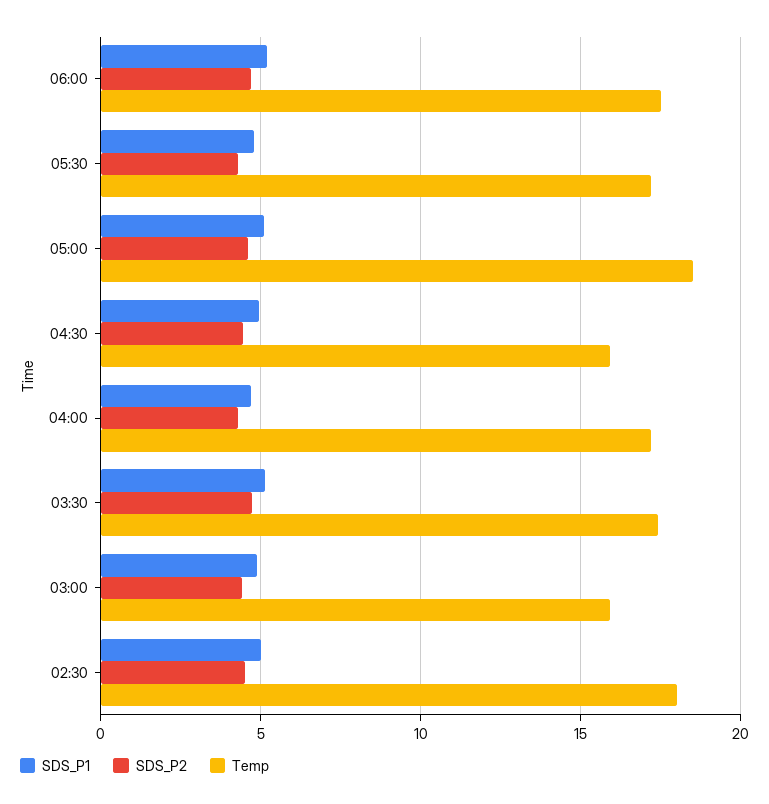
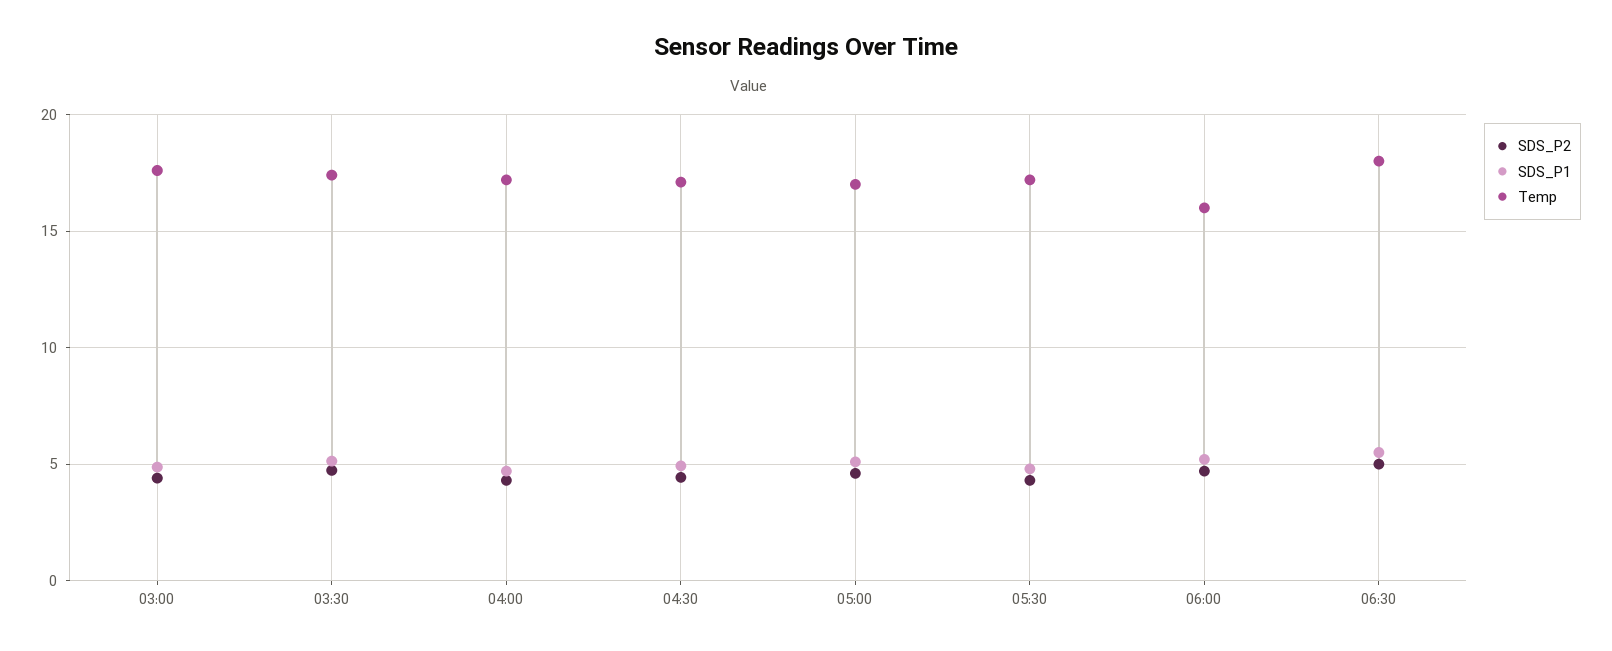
Temp, 06:00: 17.5 -> 16
Temp, 05:00: 18.5 -> 17
Temp, 04:30: 16 -> 17
Temp, 03:00: 16 -> 17.5
SDS_P1, 02:30: 5 -> none
SDS_P2, 02:30: 4.5 -> none
Temp, 02:30: 18 -> none
SDS_P2, 06:30: none -> 5
SDS_P1, 06:30: none -> 5.5
Temp, 06:30: none -> 18

